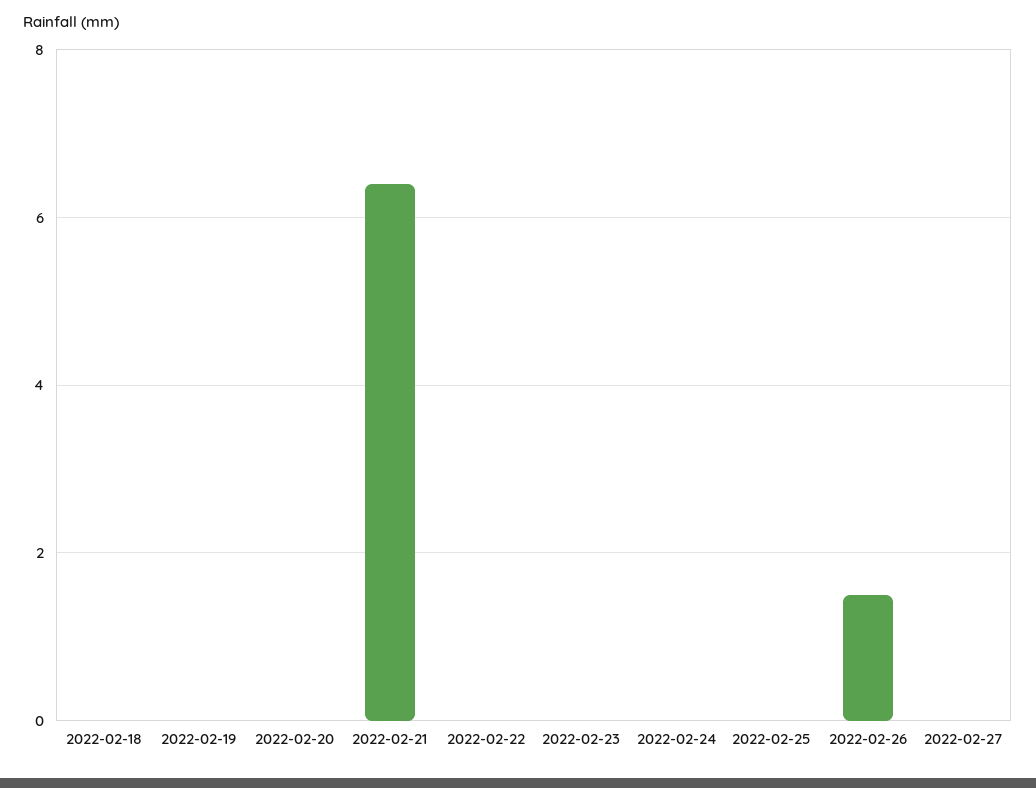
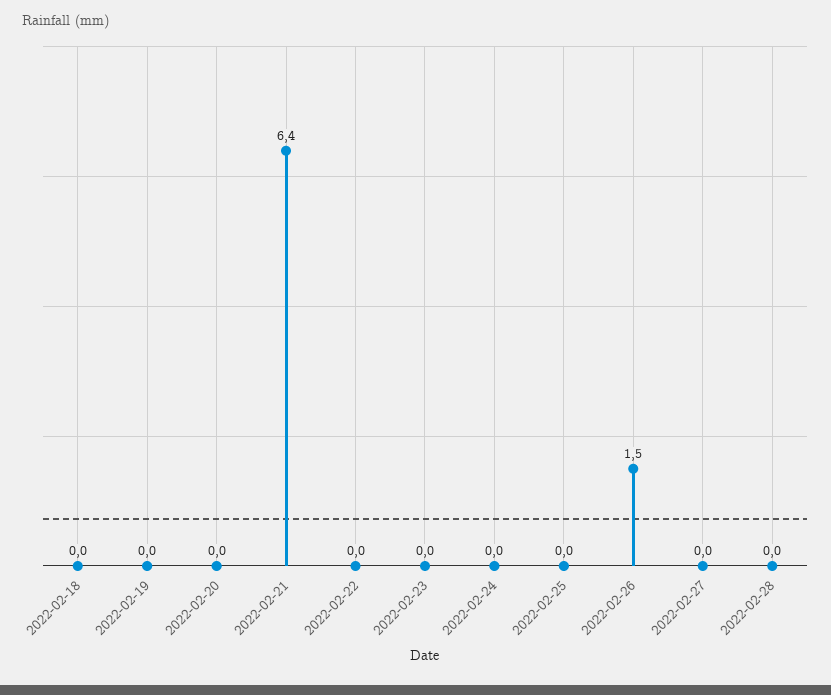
2022-02-28: none -> 0

